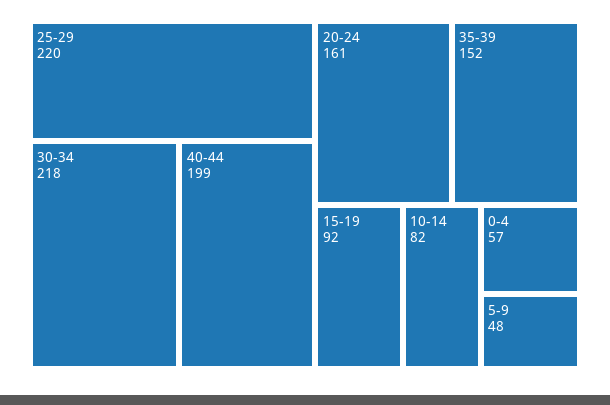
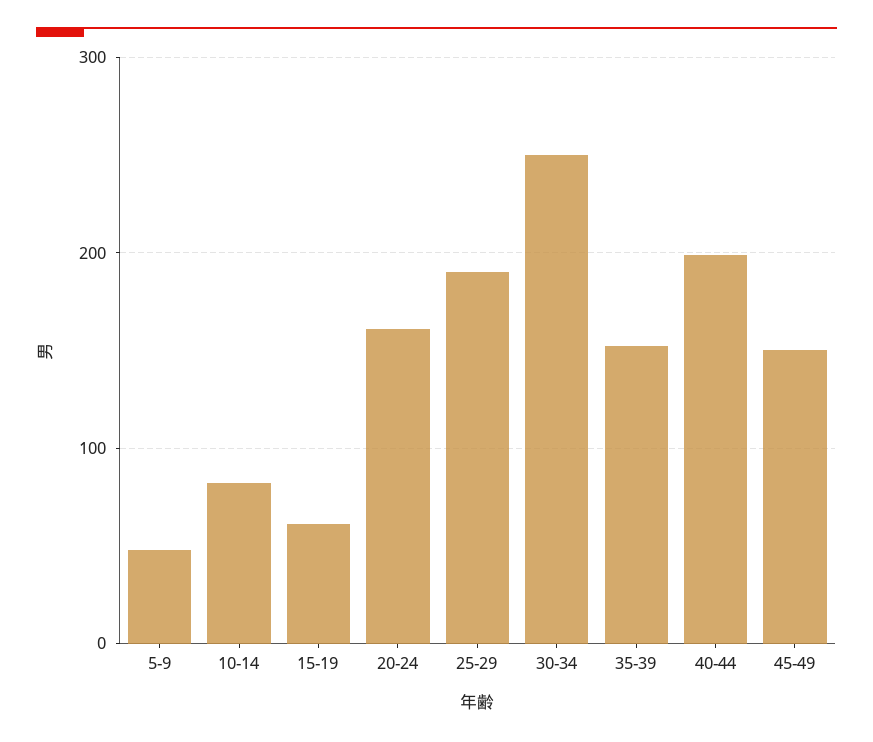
25-29: 220 -> 190
30-34: 218 -> 250
15-19: 92 -> 60
0-4: 57 -> none
45-49: none -> 150

